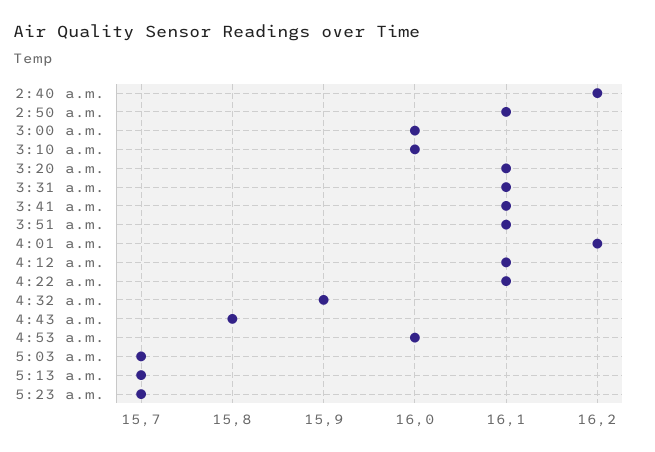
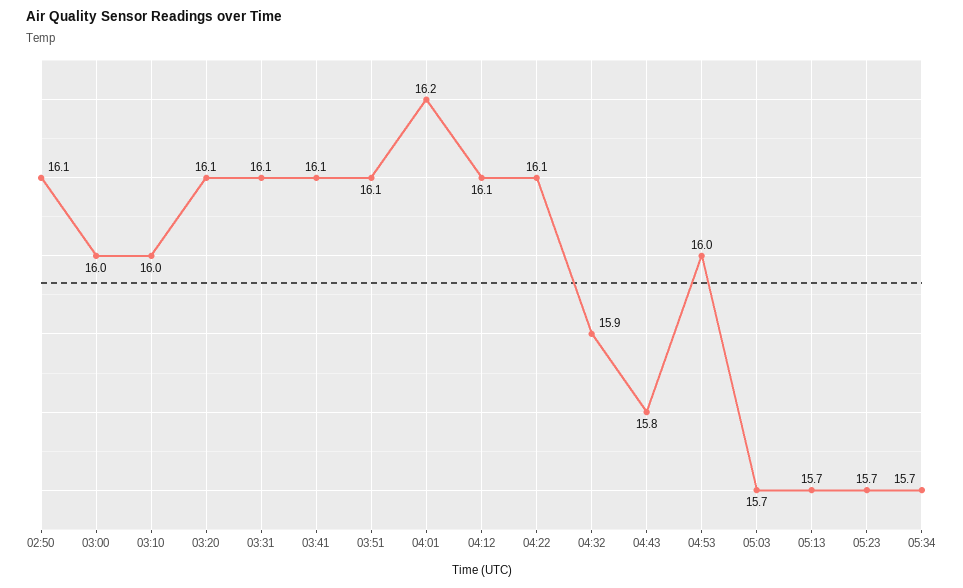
2:40 a.m.: 16.2 -> none
05:34: none -> 15.7

